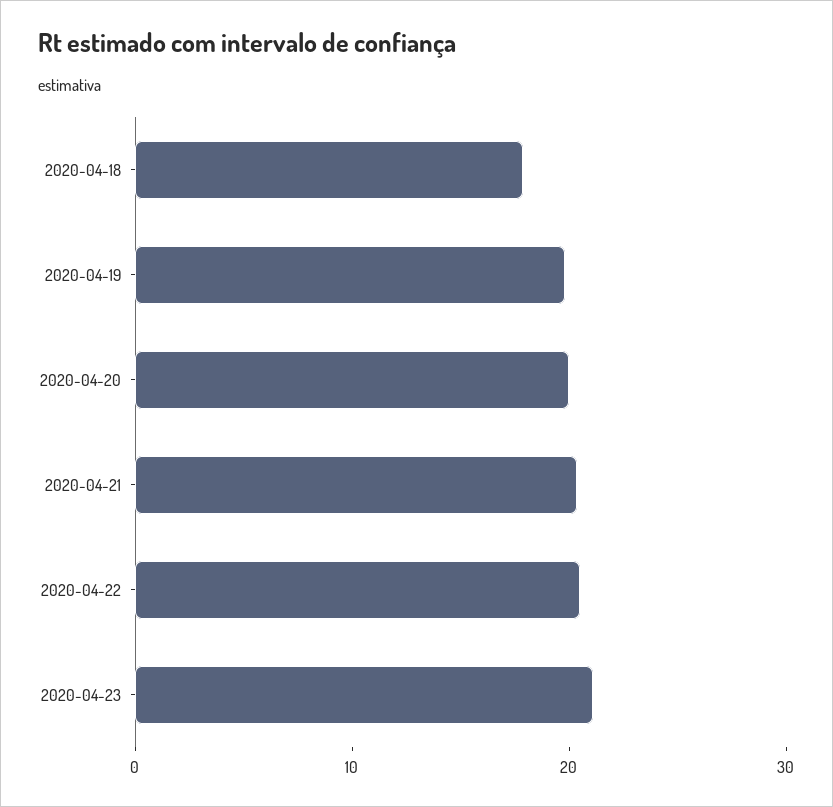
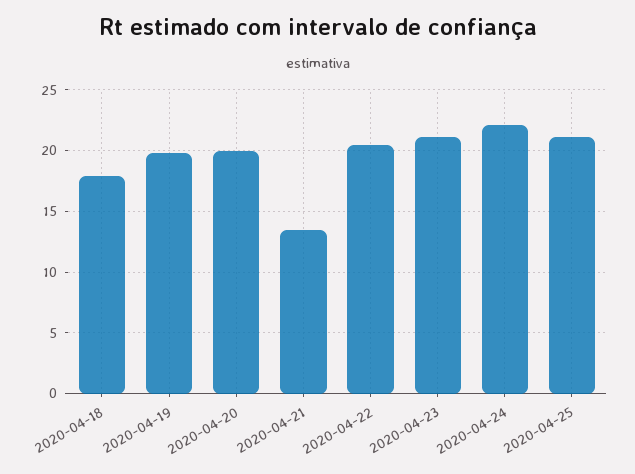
2020-04-21: 20 -> 13.5
2020-04-24: none -> 22
2020-04-25: none -> 21

